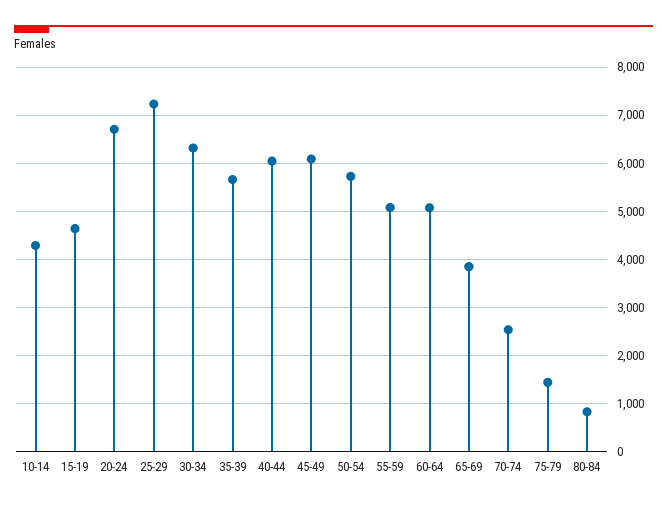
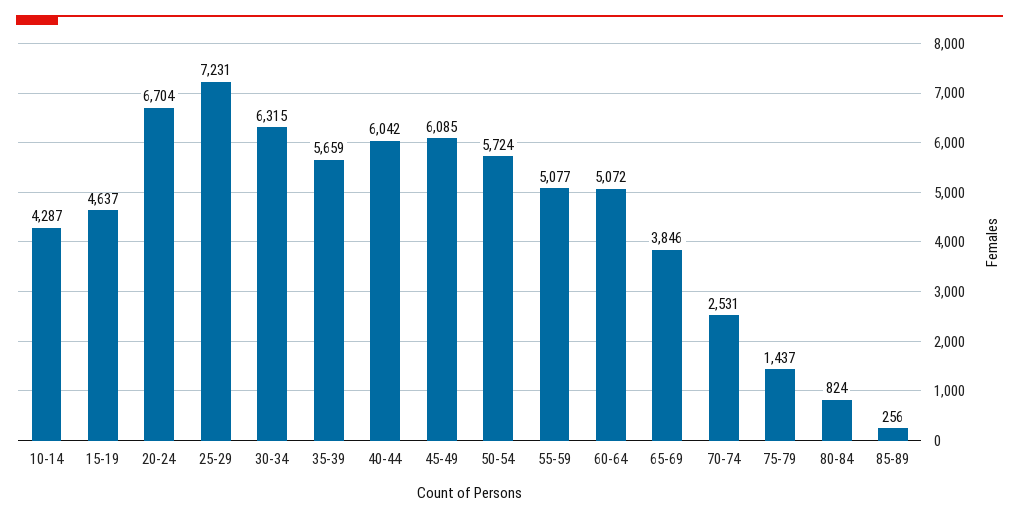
85-89: none -> 256

